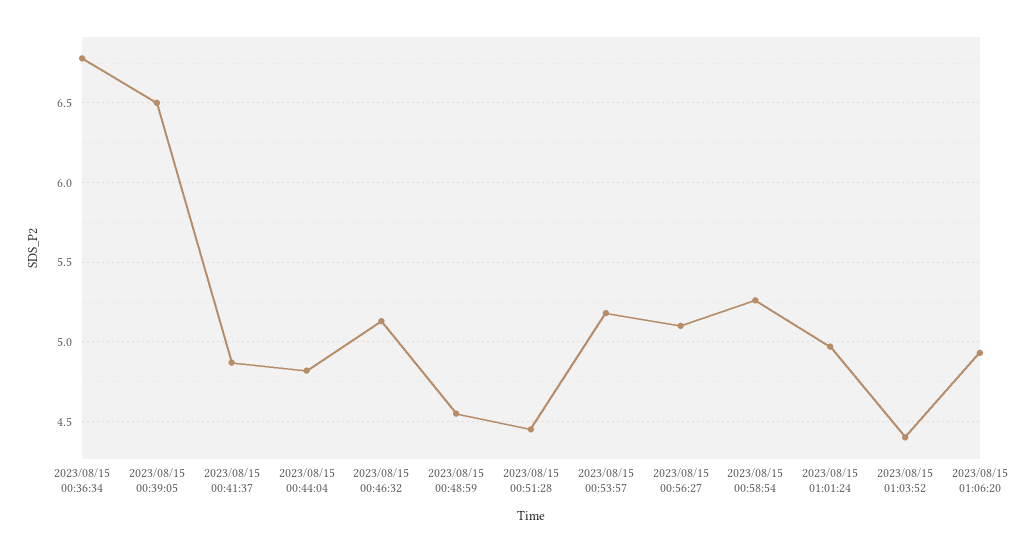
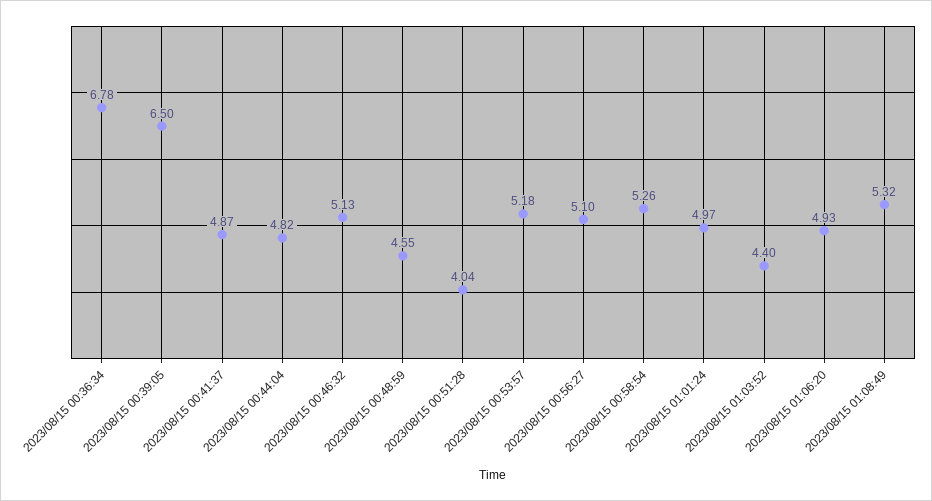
2023/08/15 00:51:28: 4.45 -> 4.04
2023/08/15 01:08:49: none -> 5.32

